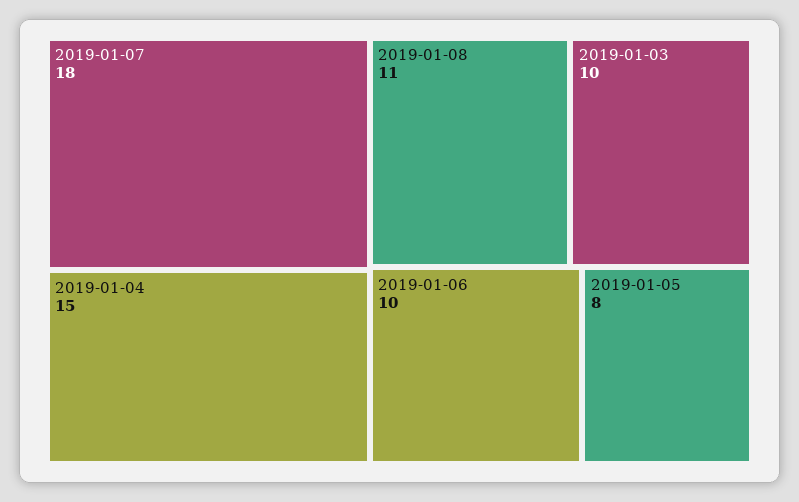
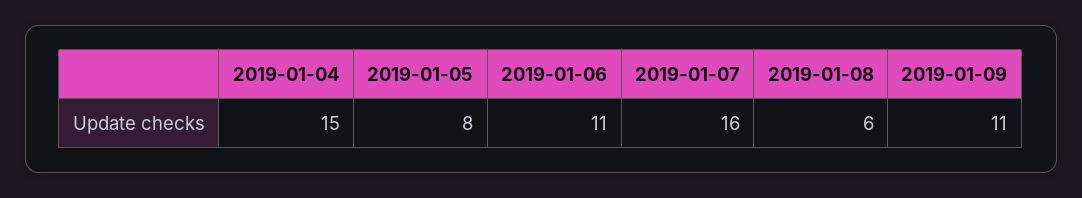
2019-01-07: 18 -> 16
2019-01-08: 11 -> 6
2019-01-03: 10 -> none
2019-01-06: 10 -> 11
2019-01-09: none -> 11

